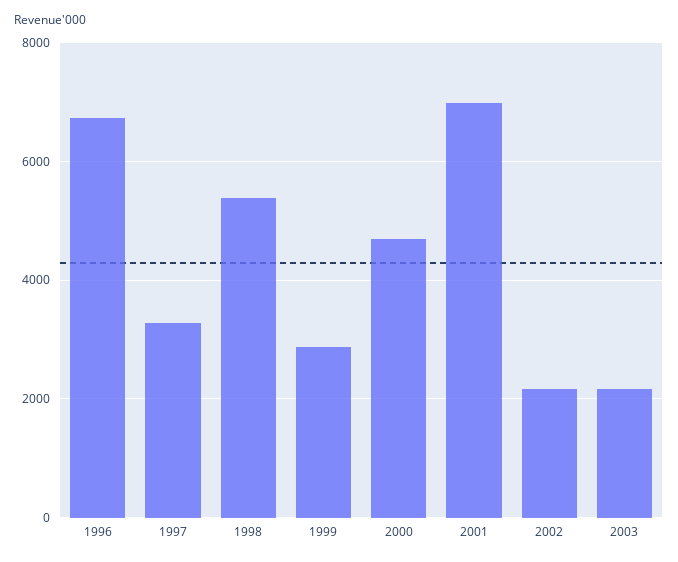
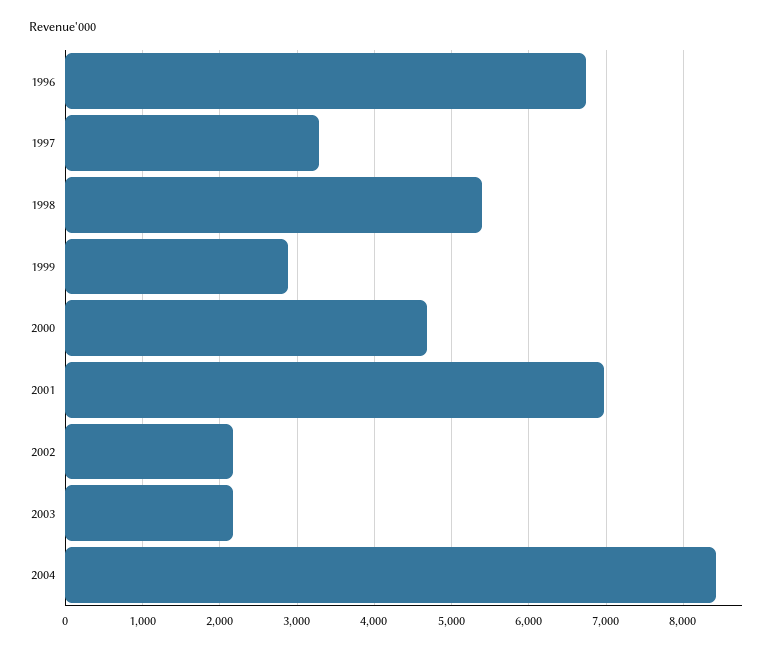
2004: none -> 8400

